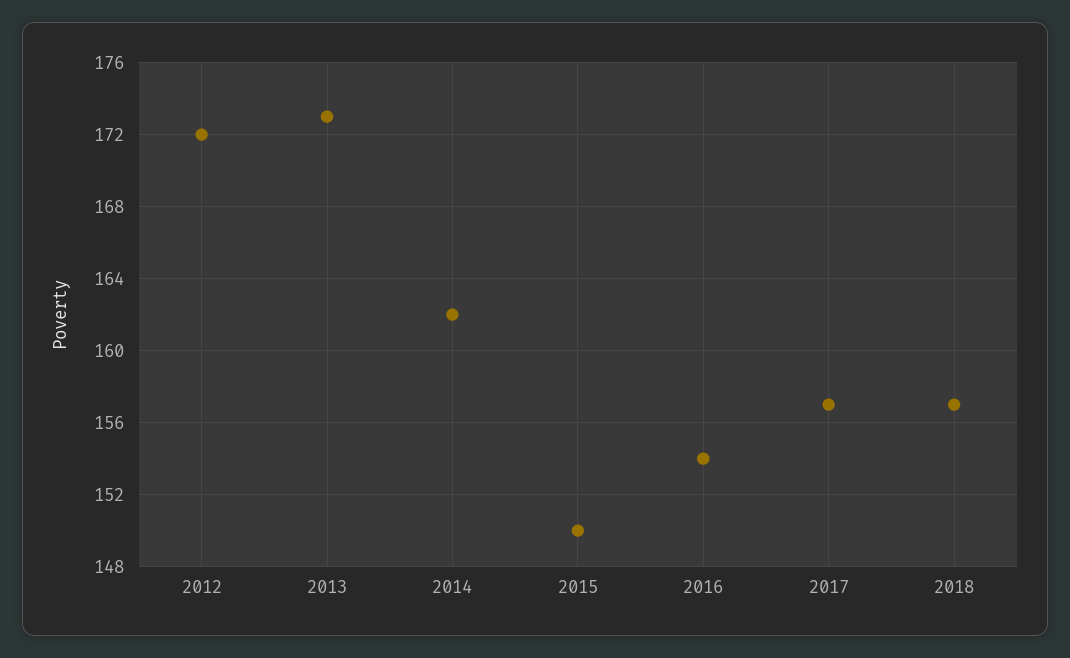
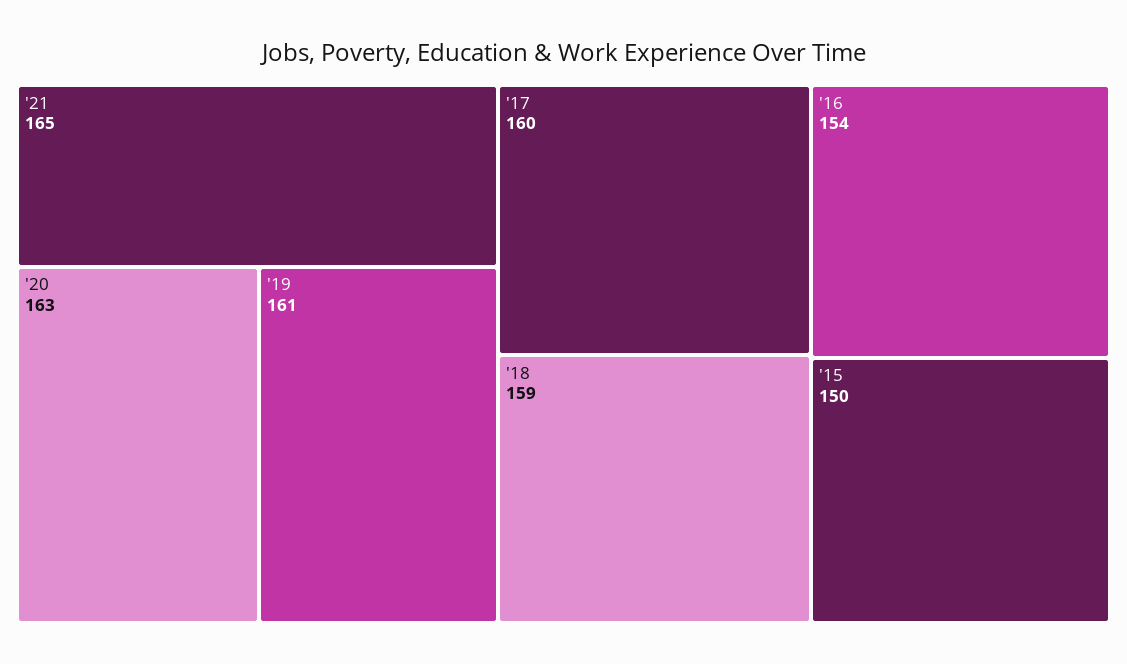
2012: 172 -> none
2013: 173 -> none
2014: 162 -> none
2017: 157 -> 160
2018: 157 -> 159
'21: none -> 165
'20: none -> 163
'19: none -> 161

